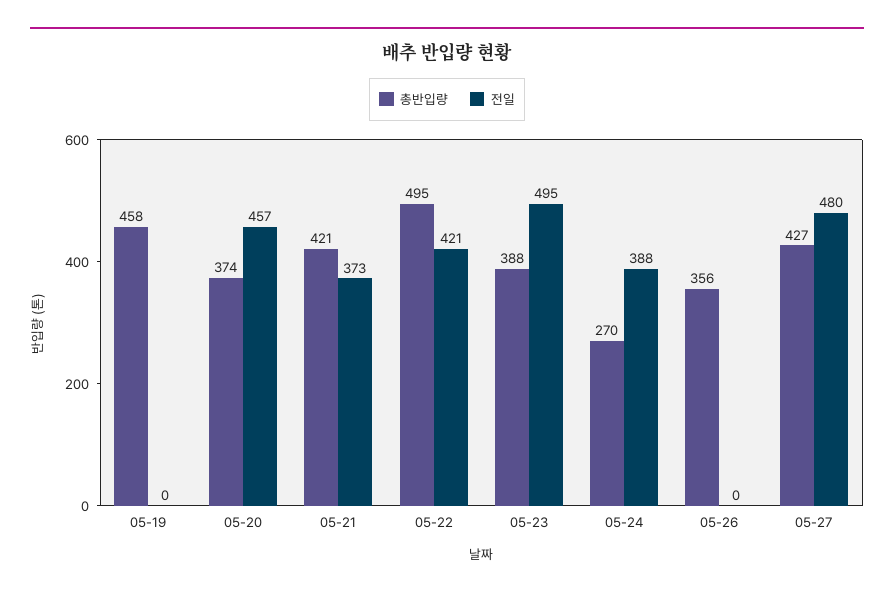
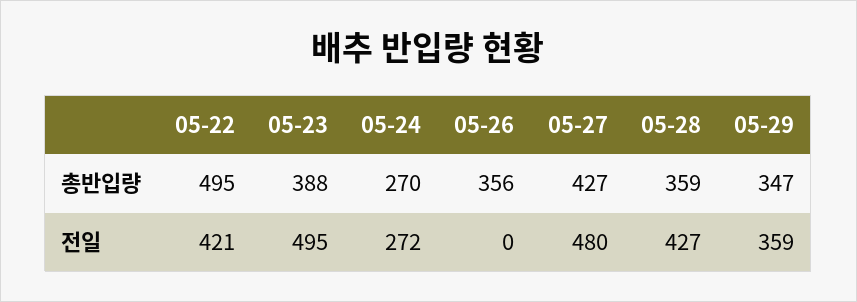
총반입량, 05-19: 458 -> none
전일, 05-19: 0 -> none
총반입량, 05-20: 374 -> none
전일, 05-20: 457 -> none
총반입량, 05-21: 421 -> none
전일, 05-21: 373 -> none
전일, 05-24: 388 -> 272
총반입량, 05-28: none -> 359
총반입량, 05-29: none -> 347
전일, 05-28: none -> 427
전일, 05-29: none -> 359

